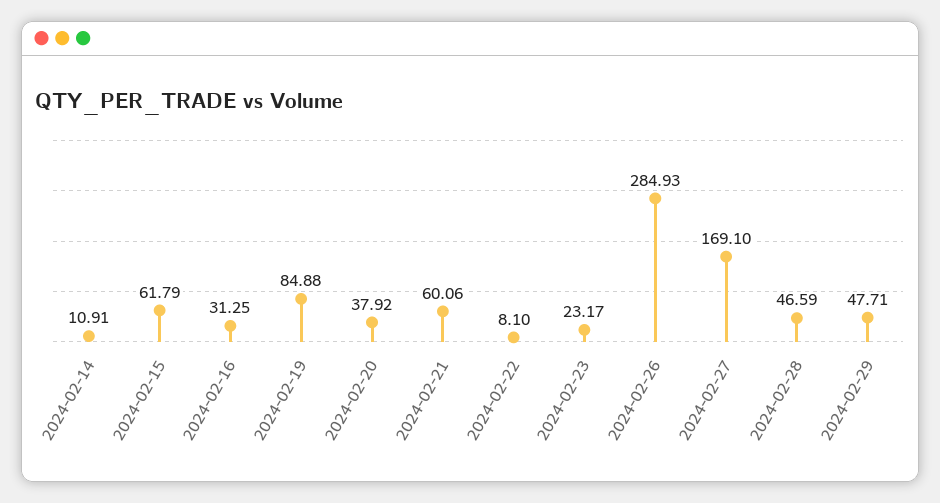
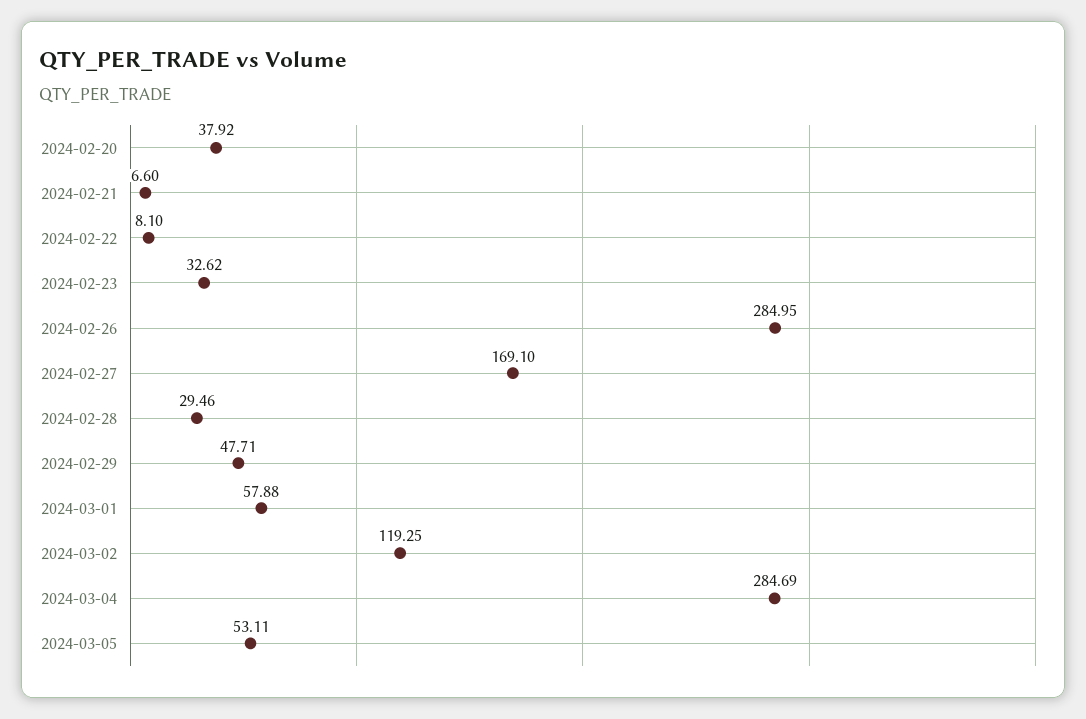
2024-02-14: 10.91 -> none
2024-02-15: 61.79 -> none
2024-02-16: 31.25 -> none
2024-02-19: 84.88 -> none
2024-02-21: 60.06 -> 6.6
2024-02-23: 23.17 -> 32.62
2024-02-26: 284.93 -> 284.95
2024-02-28: 46.59 -> 29.46
2024-03-01: none -> 57.88
2024-03-02: none -> 119.25
2024-03-04: none -> 284.69
2024-03-05: none -> 53.11

